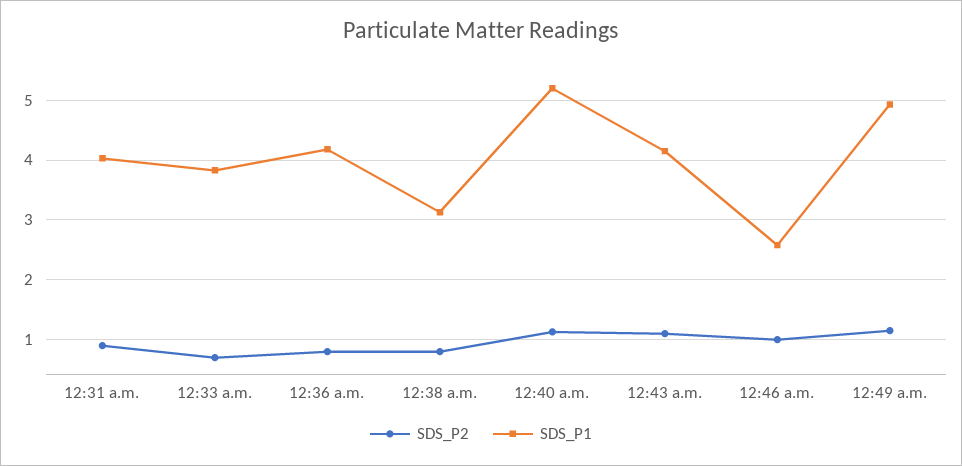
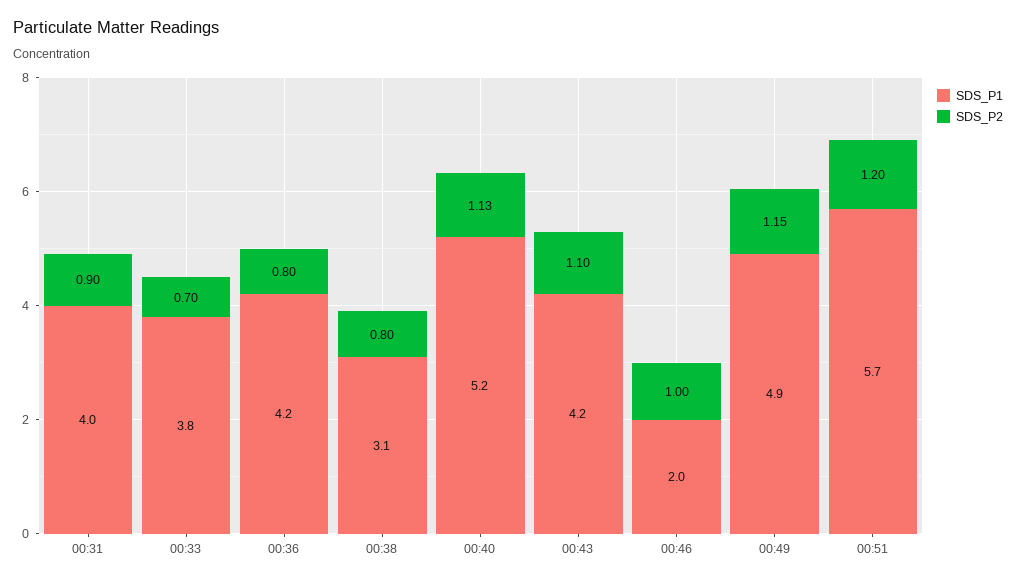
SDS_P1, 12:46 a.m.: 2.6 -> 2
SDS_P1, 00:51: none -> 5.7
SDS_P2, 00:51: none -> 1.2

